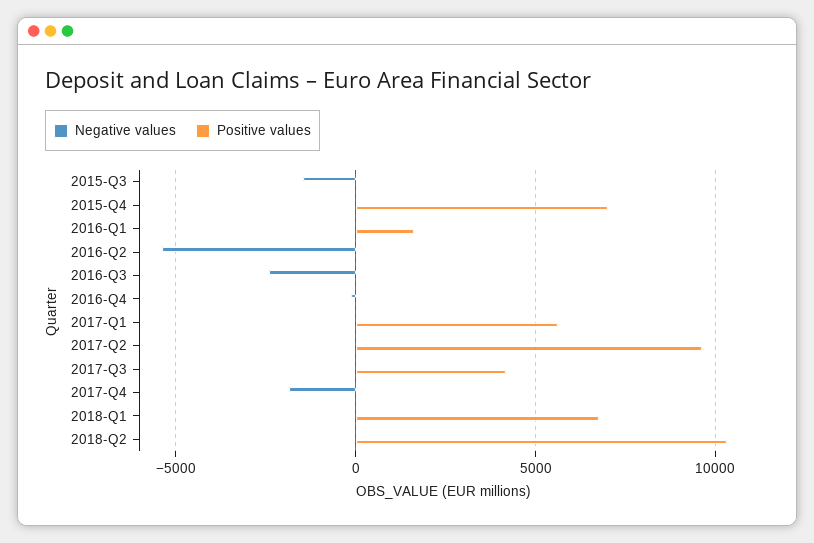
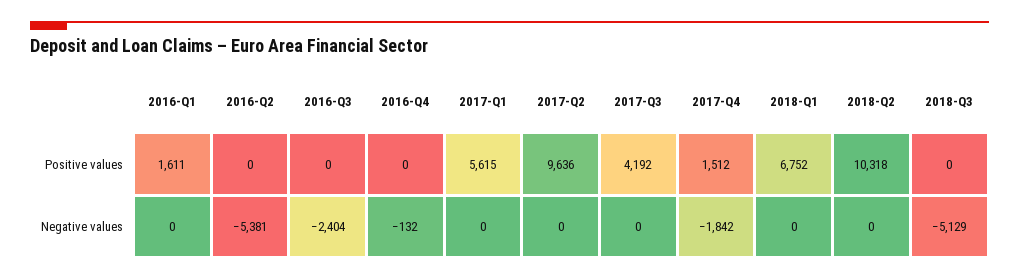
Negative values, 2015-Q3: -1500 -> none
Positive values, 2015-Q3: 0 -> none
Negative values, 2015-Q4: 0 -> none
Positive values, 2015-Q4: 7000 -> none
Positive values, 2017-Q4: 0 -> 1512
Positive values, 2018-Q3: none -> 0
Negative values, 2018-Q3: none -> -5129

